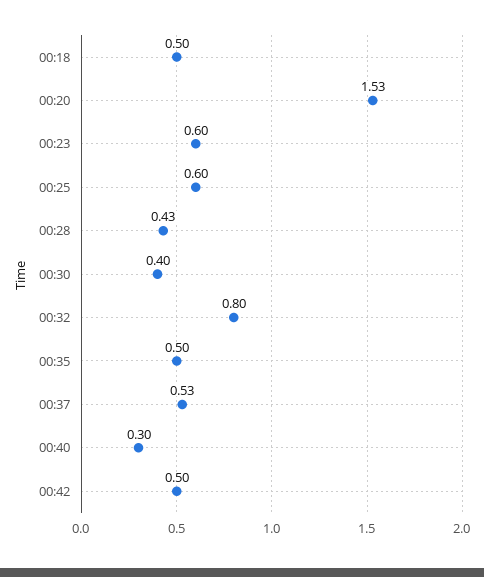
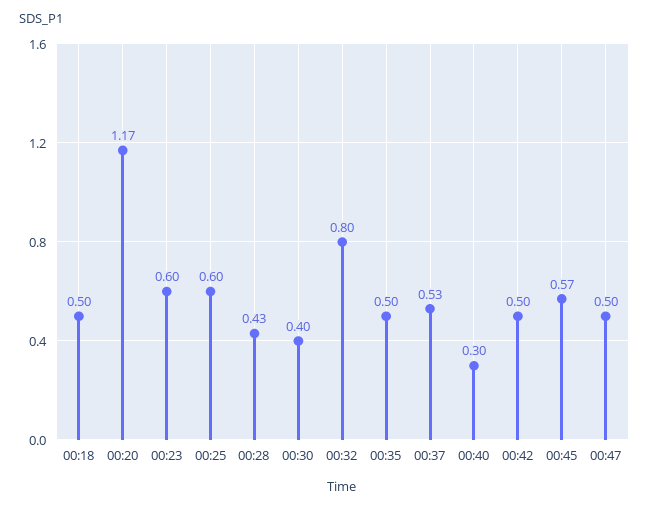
00:20: 1.53 -> 1.17
00:45: none -> 0.57
00:47: none -> 0.5

